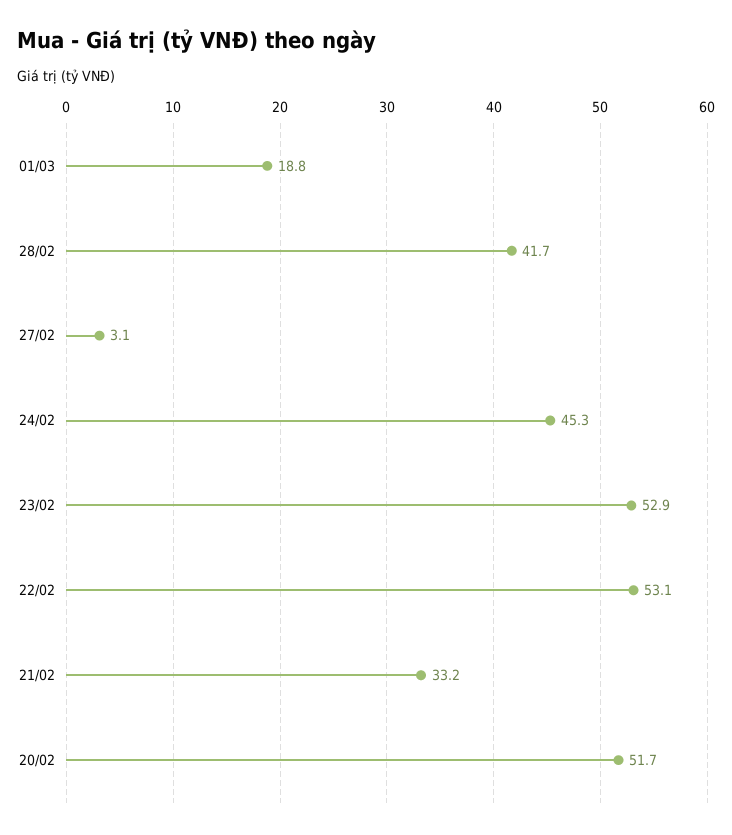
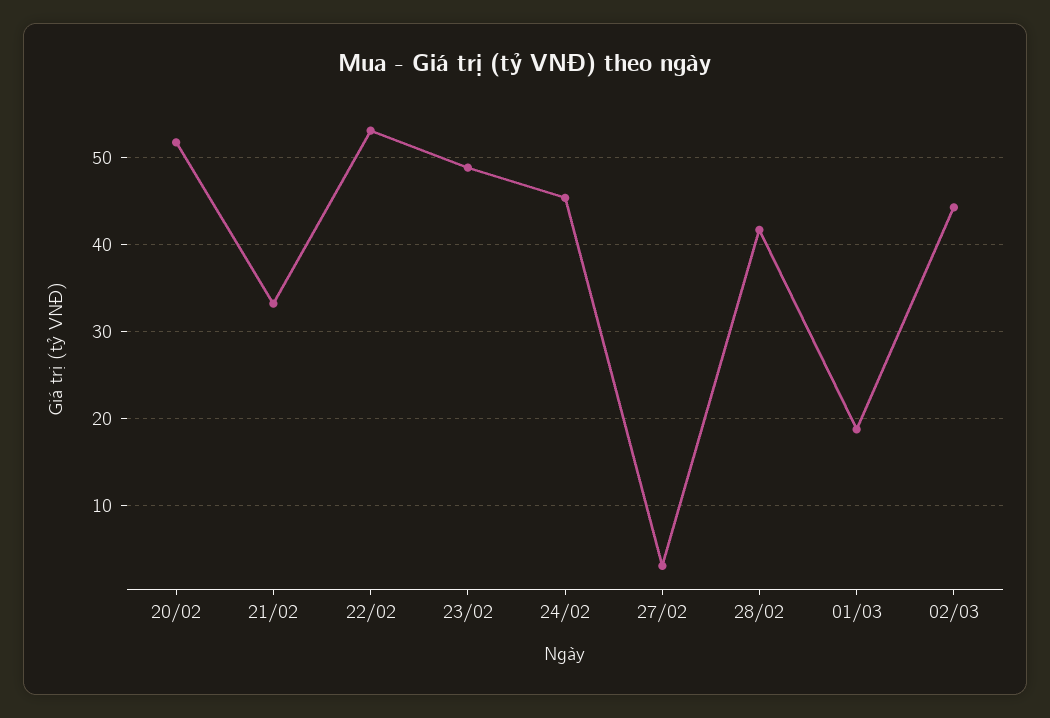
23/02: 52.9 -> 49
02/03: none -> 44

